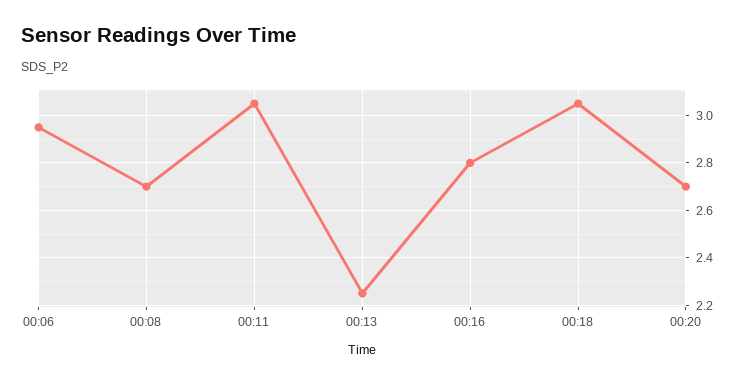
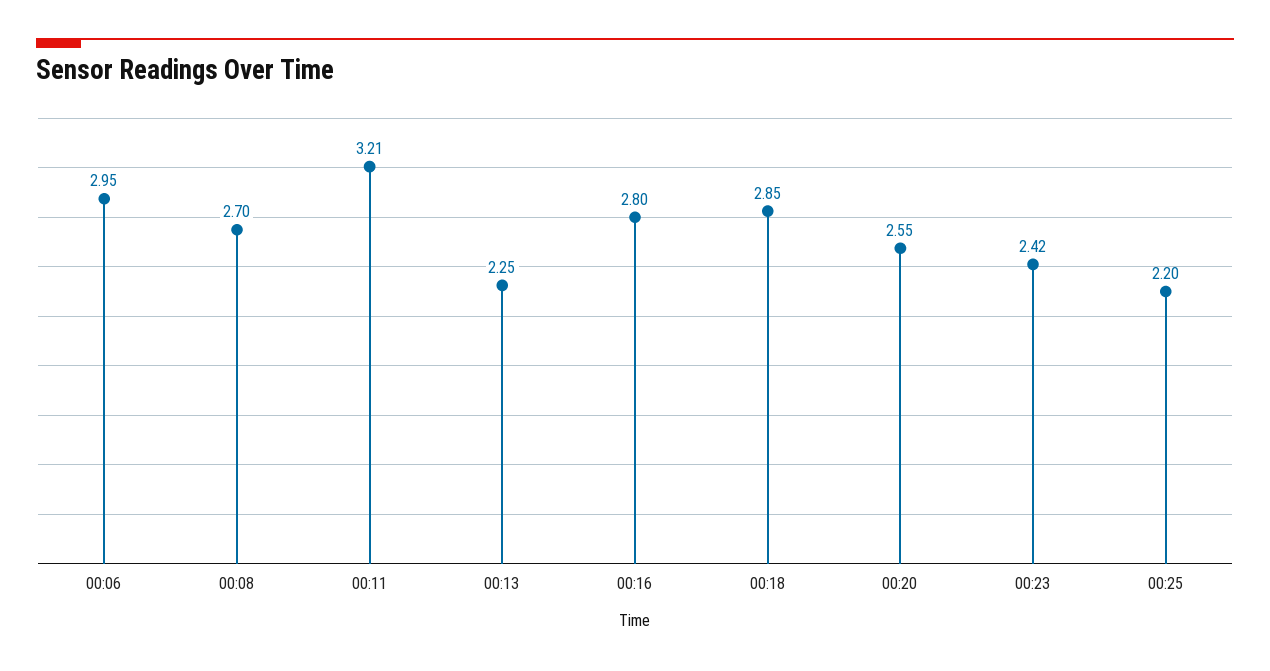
00:11: 3.05 -> 3.21
00:18: 3.05 -> 2.85
00:20: 2.7 -> 2.55
00:23: none -> 2.42
00:25: none -> 2.2

